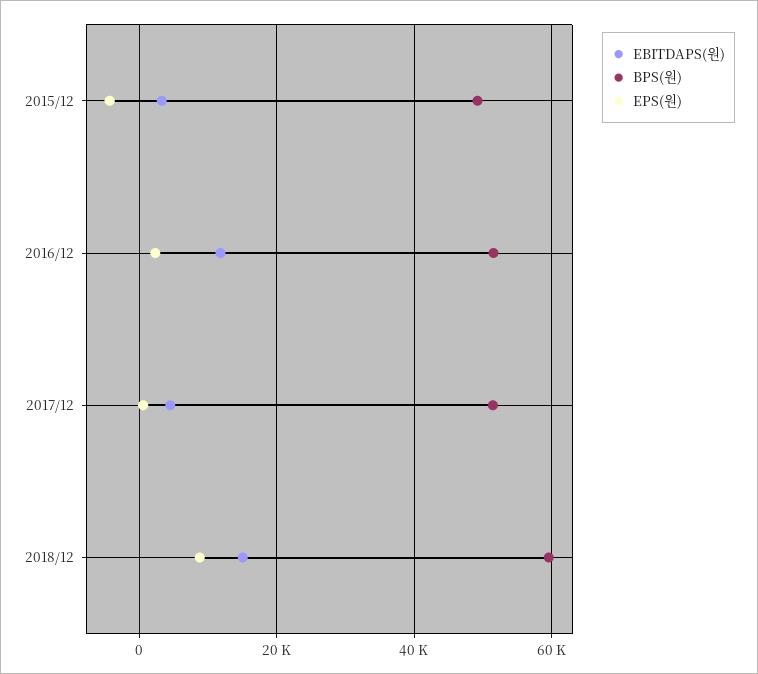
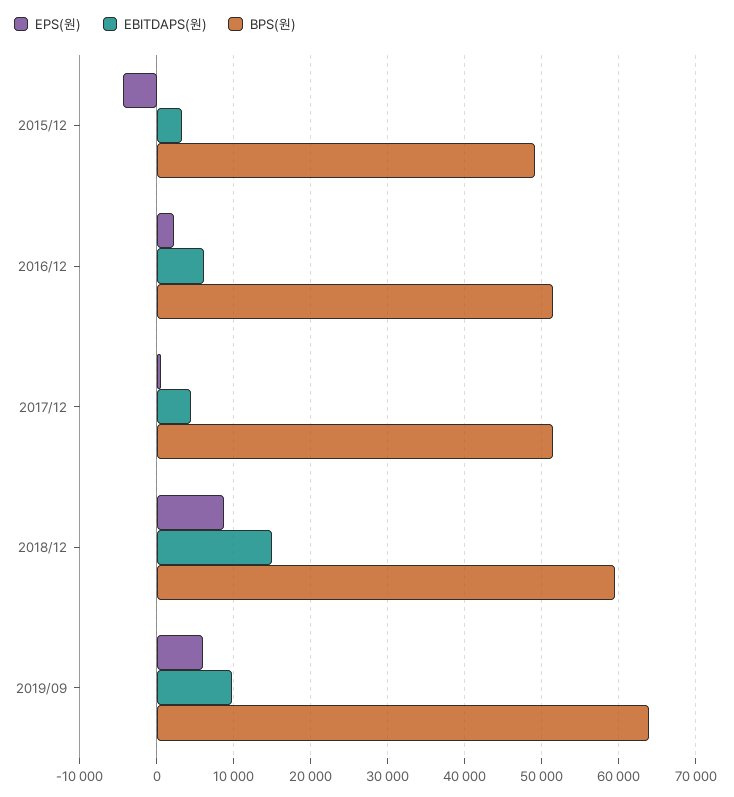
EBITDAPS(원), 2016/12: 12000 -> 6000
EPS(원), 2019/09: none -> 6000
EBITDAPS(원), 2019/09: none -> 10000
BPS(원), 2019/09: none -> 64000

